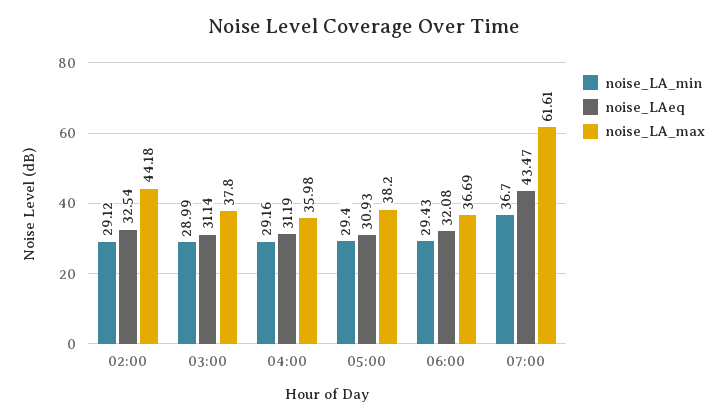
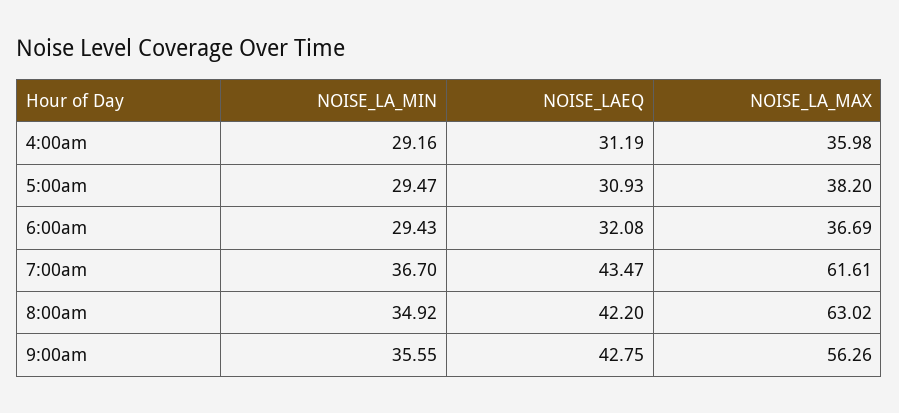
noise_LA_min, 02:00: 29.12 -> none
noise_LAeq, 02:00: 32.54 -> none
noise_LA_max, 02:00: 44.18 -> none
noise_LA_min, 03:00: 28.99 -> none
noise_LAeq, 03:00: 31.14 -> none
noise_LA_max, 03:00: 37.8 -> none
noise_LA_min, 05:00: 29.4 -> 29.47
noise_LA_min, 8:00am: none -> 34.92
noise_LAeq, 8:00am: none -> 42.2
noise_LA_max, 8:00am: none -> 63.02
noise_LA_min, 9:00am: none -> 35.55
noise_LAeq, 9:00am: none -> 42.75
noise_LA_max, 9:00am: none -> 56.26

